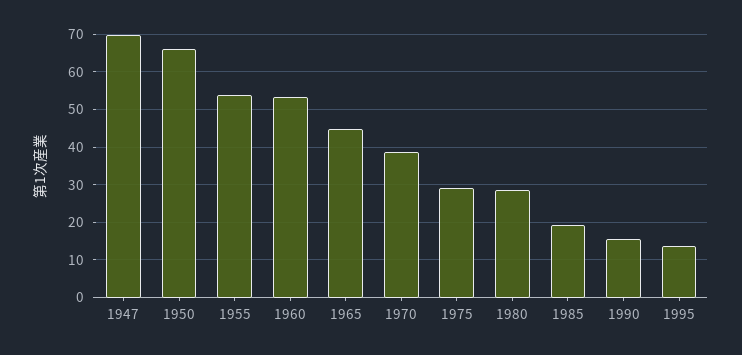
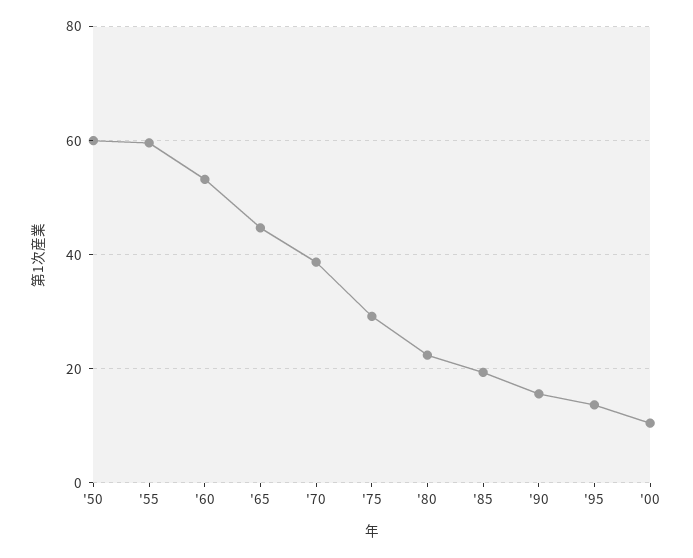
1947: 70 -> none
1950: 66 -> 60
1955: 54 -> 60
1980: 28 -> 22
'00: none -> 10

